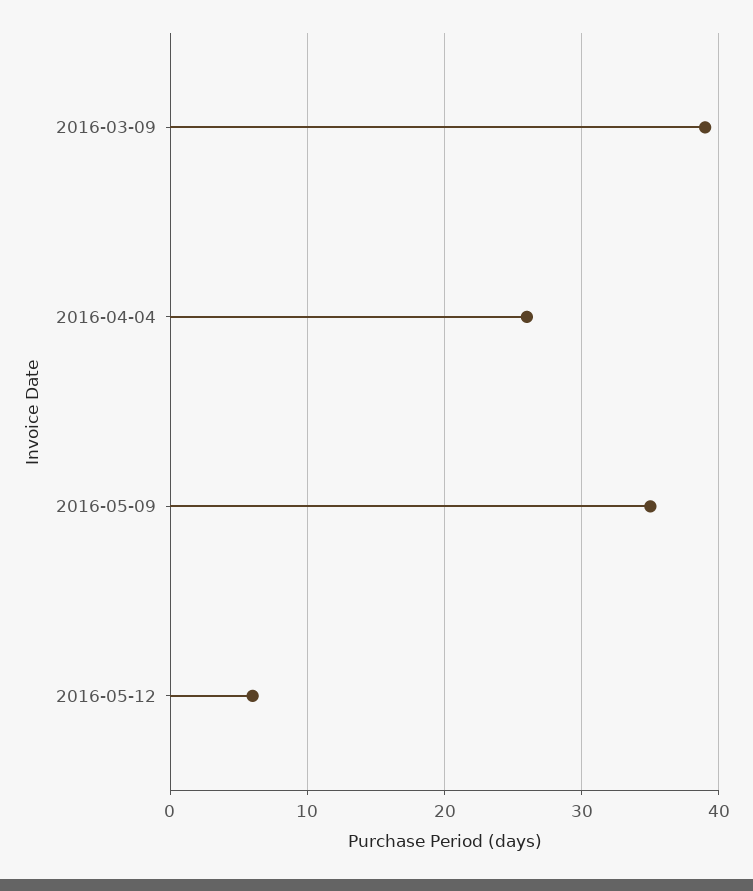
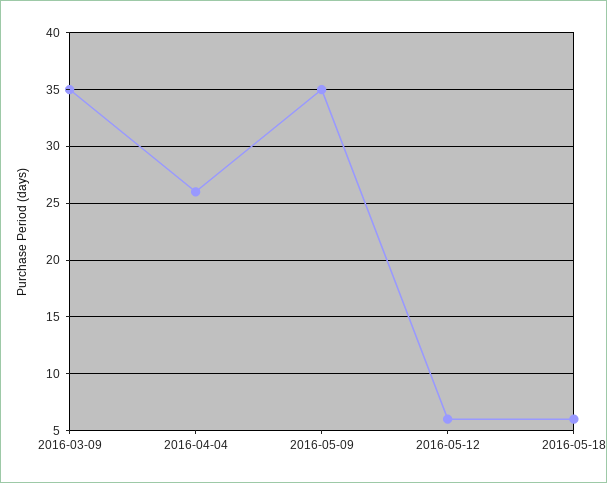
2016-03-09: 39 -> 35
2016-05-18: none -> 6

